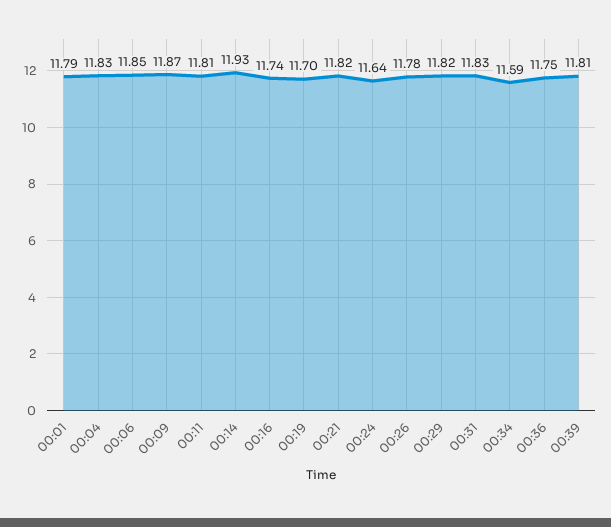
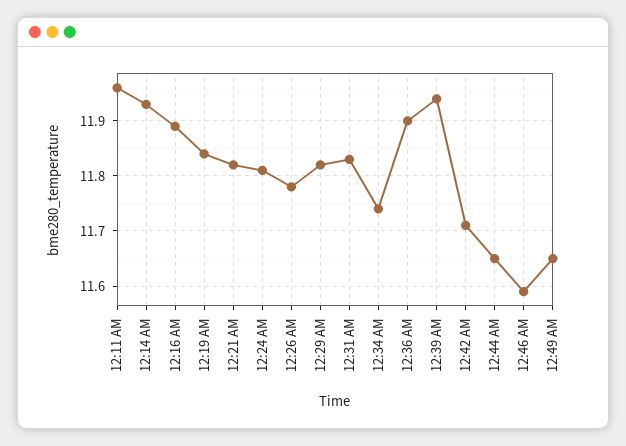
00:01: 11.79 -> none
00:04: 11.83 -> none
00:06: 11.85 -> none
00:09: 11.87 -> none
00:11: 11.81 -> 11.95
00:16: 11.74 -> 11.9
00:19: 11.7 -> 11.85
00:24: 11.64 -> 11.8
00:34: 11.59 -> 11.75
00:36: 11.75 -> 11.9
00:39: 11.81 -> 11.95
12:42 AM: none -> 11.7
12:44 AM: none -> 11.65
12:46 AM: none -> 11.6
12:49 AM: none -> 11.65

